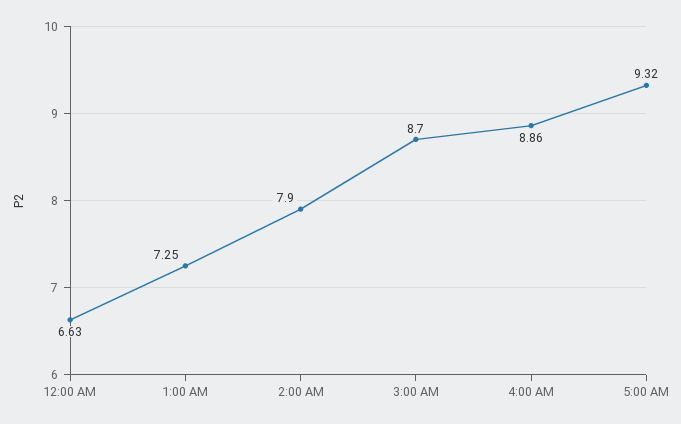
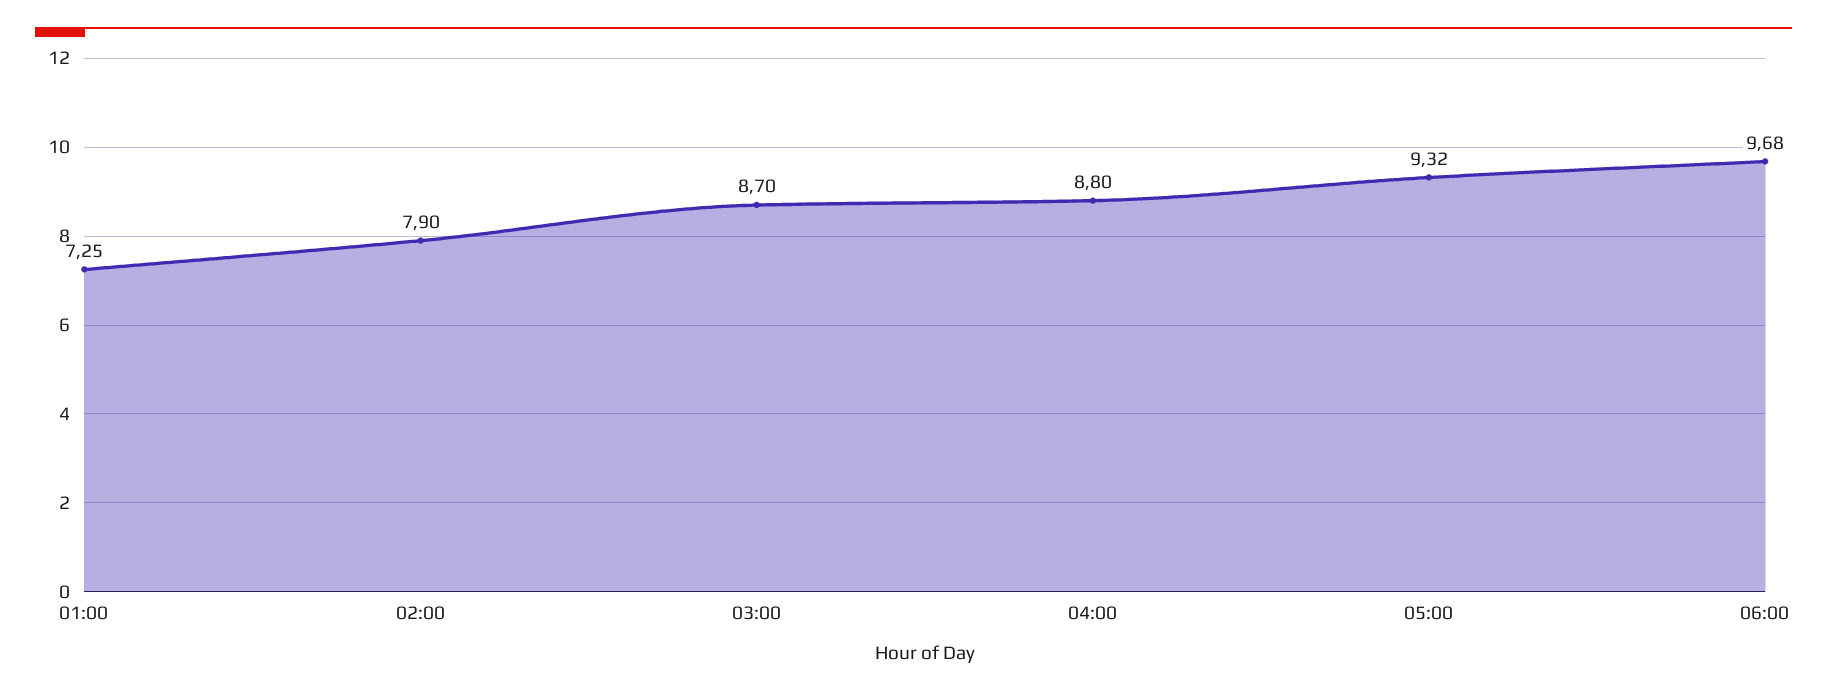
12:00 AM: 6.63 -> none
4:00 AM: 8.86 -> 8.8
06:00: none -> 9.68

